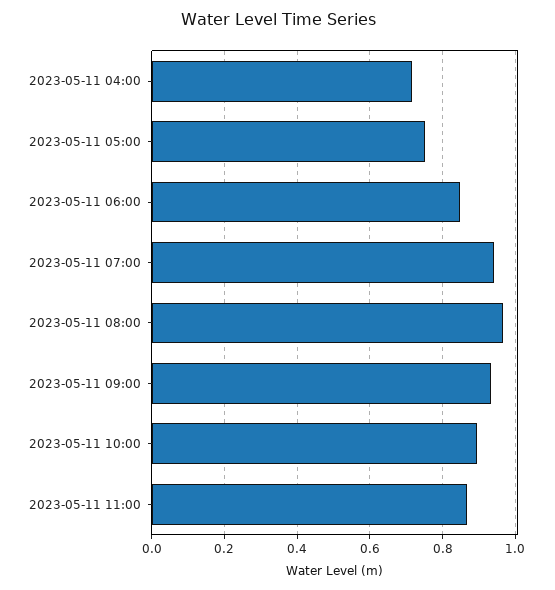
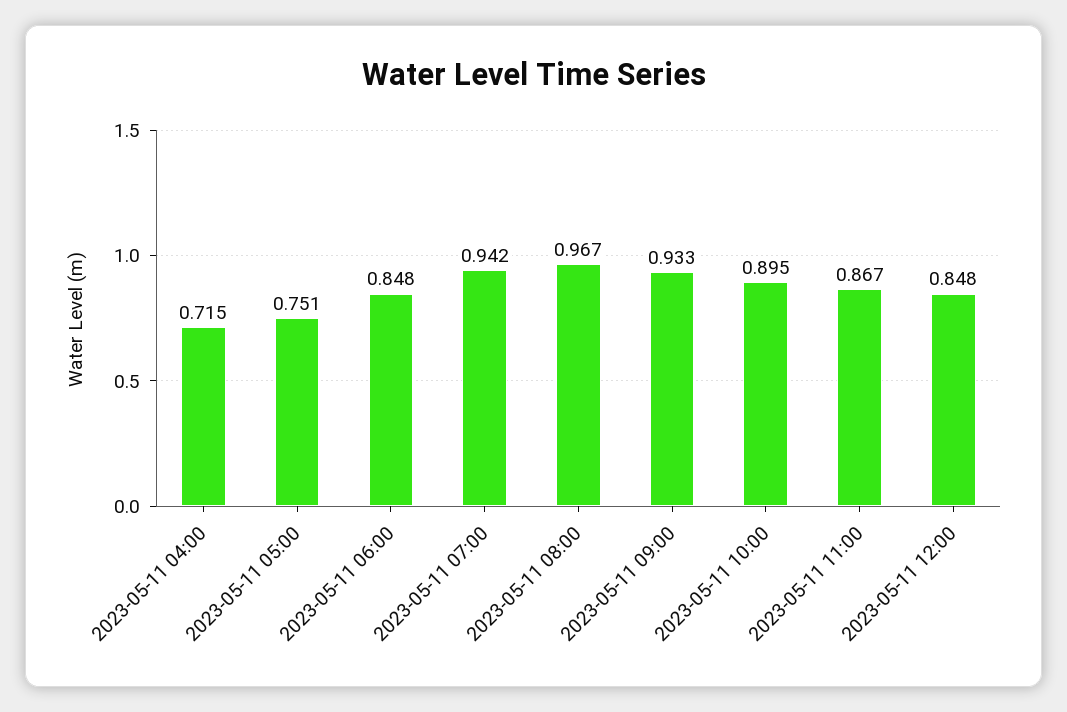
2023-05-11 12:00: none -> 0.848

